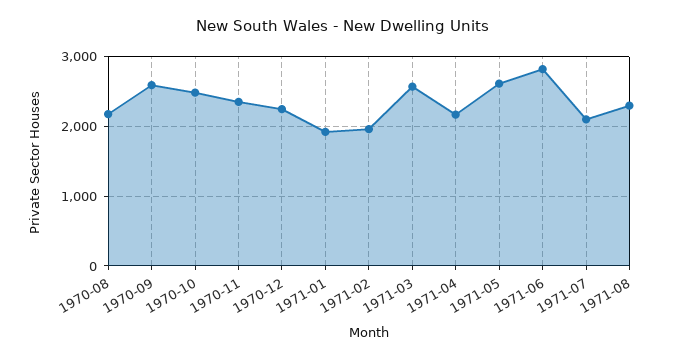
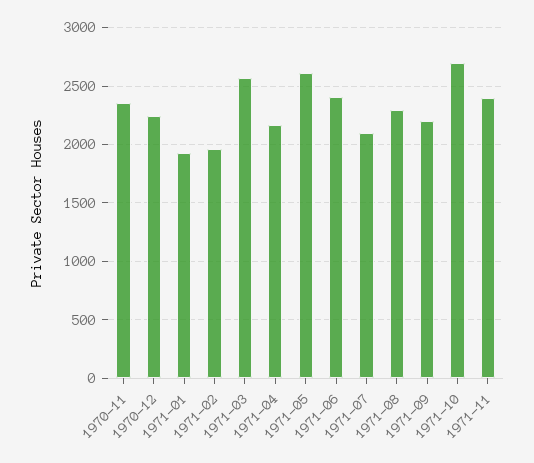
1970-08: 2200 -> none
1970-09: 2600 -> none
1970-10: 2500 -> none
1971-06: 2800 -> 2400
1971-09: none -> 2200
1971-10: none -> 2700
1971-11: none -> 2400

